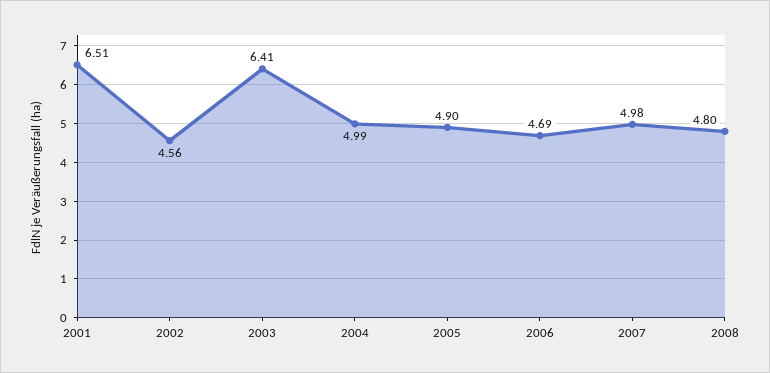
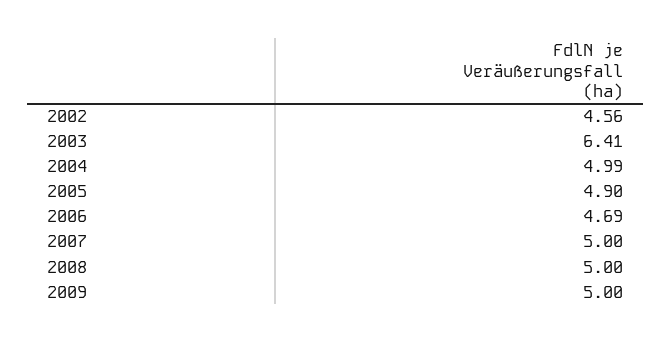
2001: 6.51 -> none
2007: 4.98 -> 5
2008: 4.8 -> 5
2009: none -> 5

